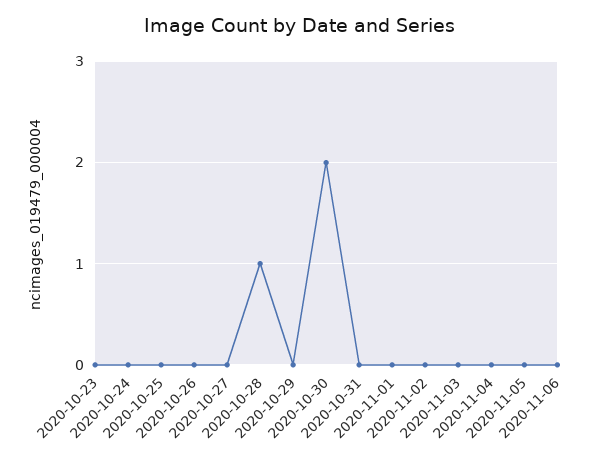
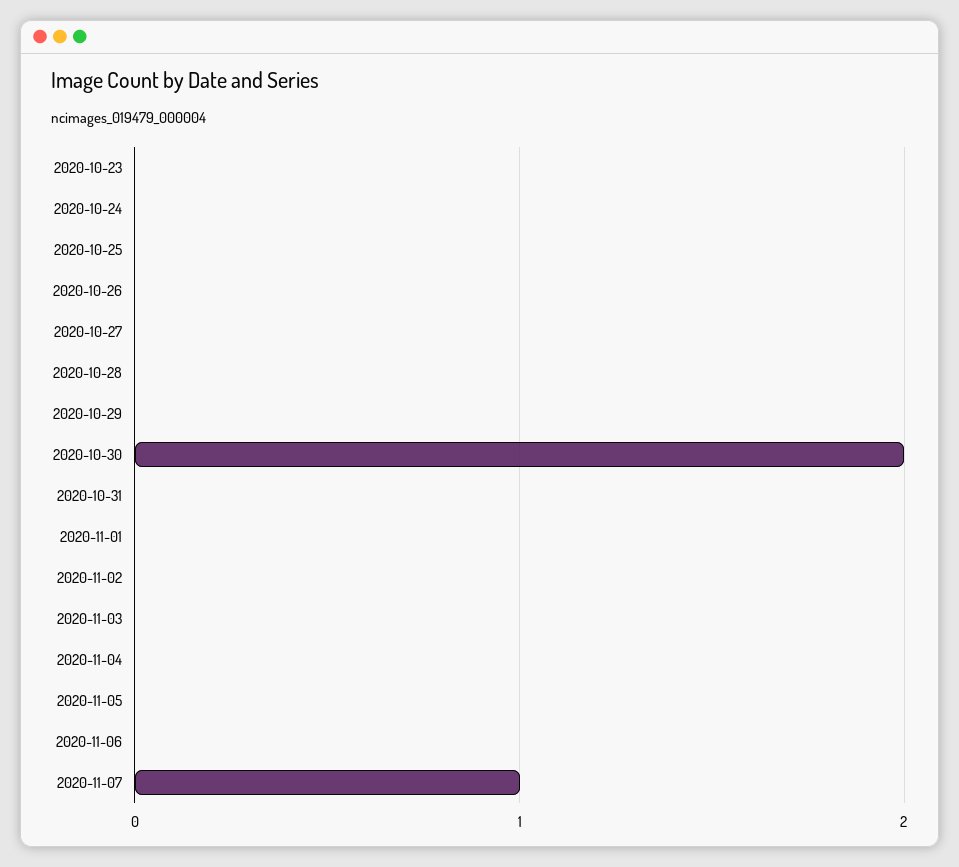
2020-10-28: 1 -> 0
2020-11-07: none -> 1

